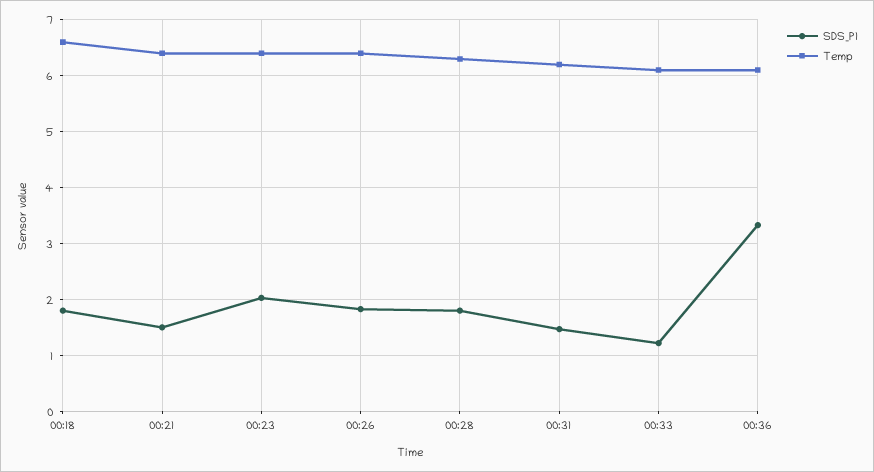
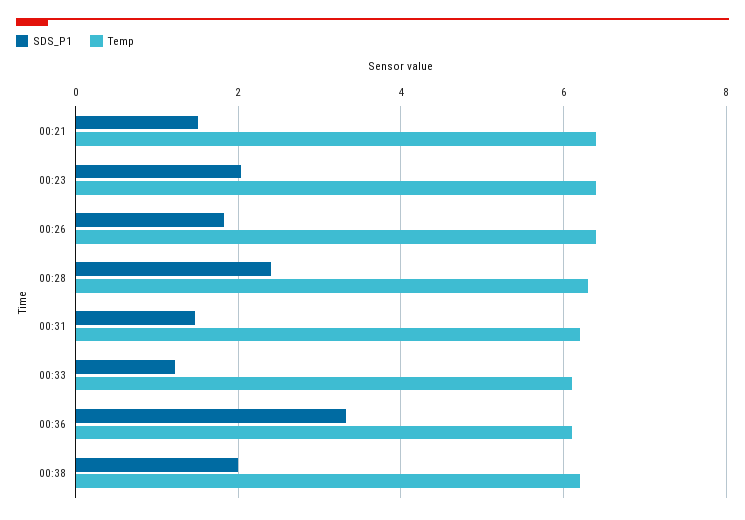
SDS_P1, 00:18: 1.8 -> none
Temp, 00:18: 6.6 -> none
SDS_P1, 00:28: 1.8 -> 2.4
SDS_P1, 00:38: none -> 2
Temp, 00:38: none -> 6.2

